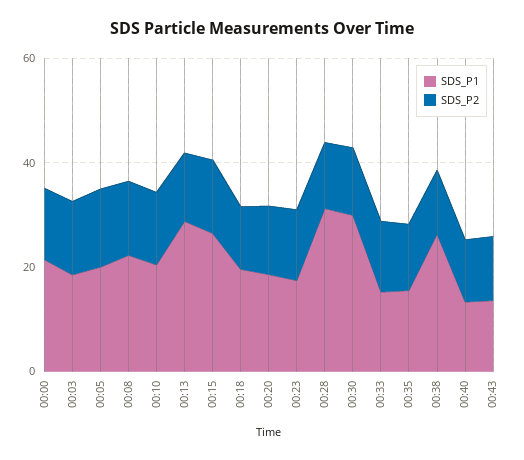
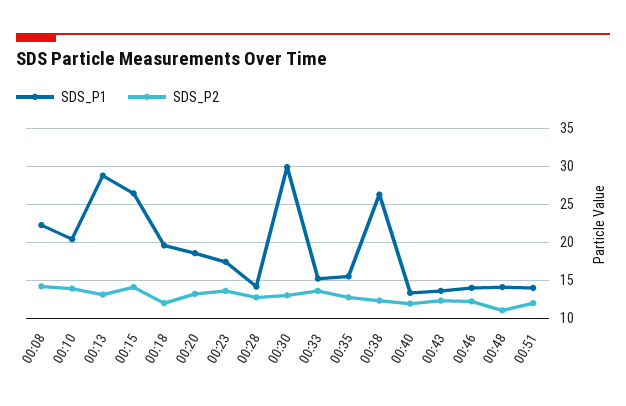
SDS_P1, 00:00: 20 -> none
SDS_P2, 00:00: 15 -> none
SDS_P1, 00:03: 20 -> none
SDS_P2, 00:03: 15 -> none
SDS_P1, 00:05: 20 -> none
SDS_P2, 00:05: 15 -> none
SDS_P1, 00:28: 30 -> 14
SDS_P1, 00:46: none -> 14
SDS_P2, 00:46: none -> 12
SDS_P1, 00:48: none -> 14
SDS_P2, 00:48: none -> 11
SDS_P1, 00:51: none -> 14
SDS_P2, 00:51: none -> 12

